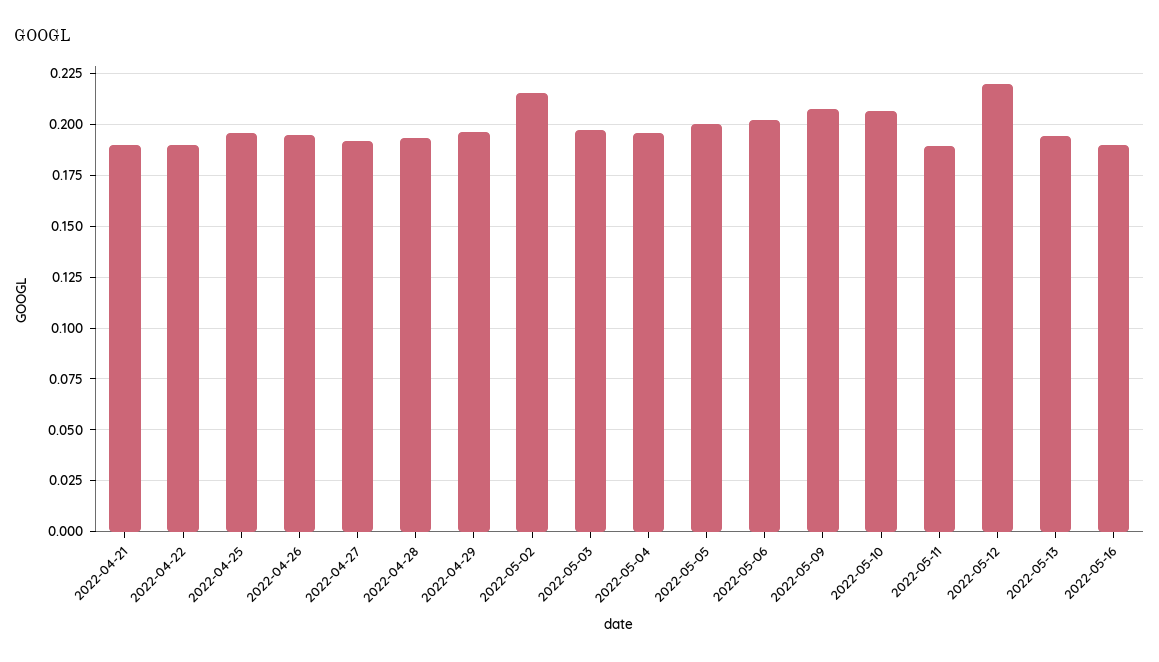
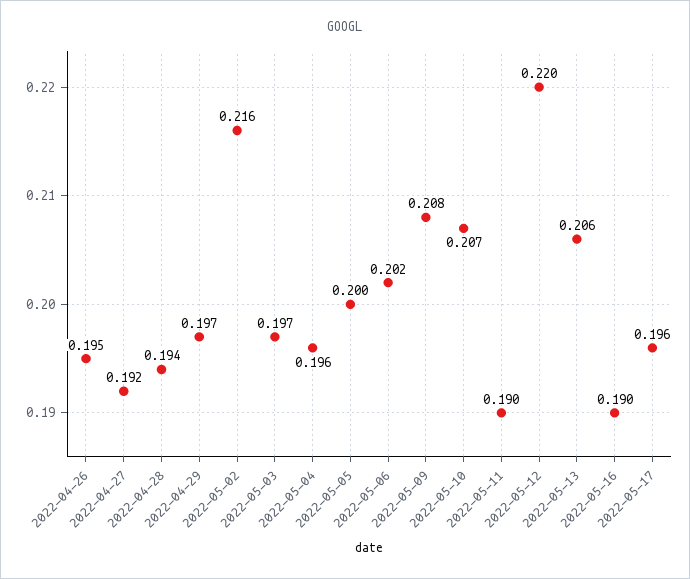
2022-04-21: 0.19 -> none
2022-04-22: 0.19 -> none
2022-04-25: 0.195 -> none
2022-05-13: 0.195 -> 0.206
2022-05-17: none -> 0.196

